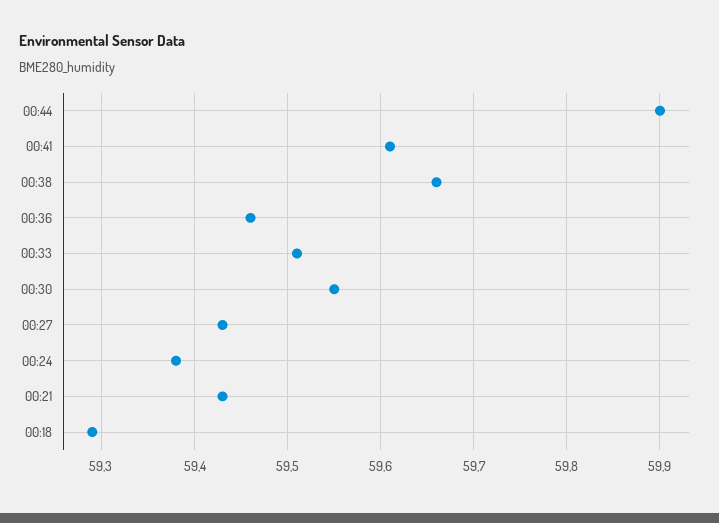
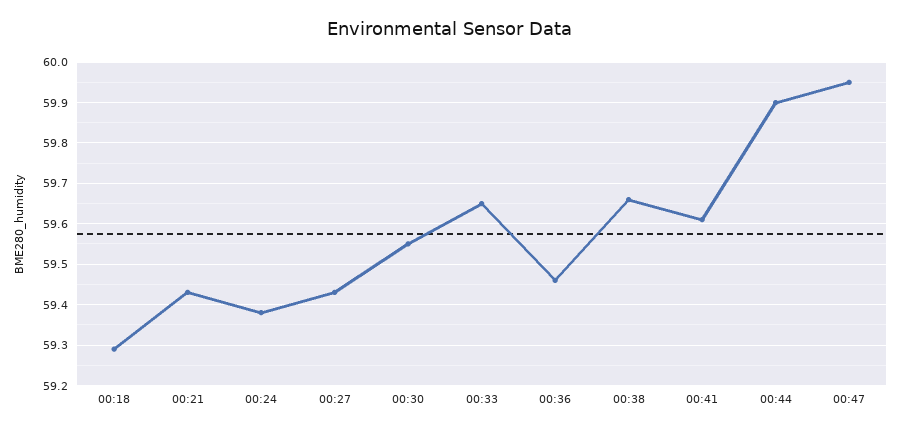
00:33: 59.51 -> 59.65
00:47: none -> 59.95

